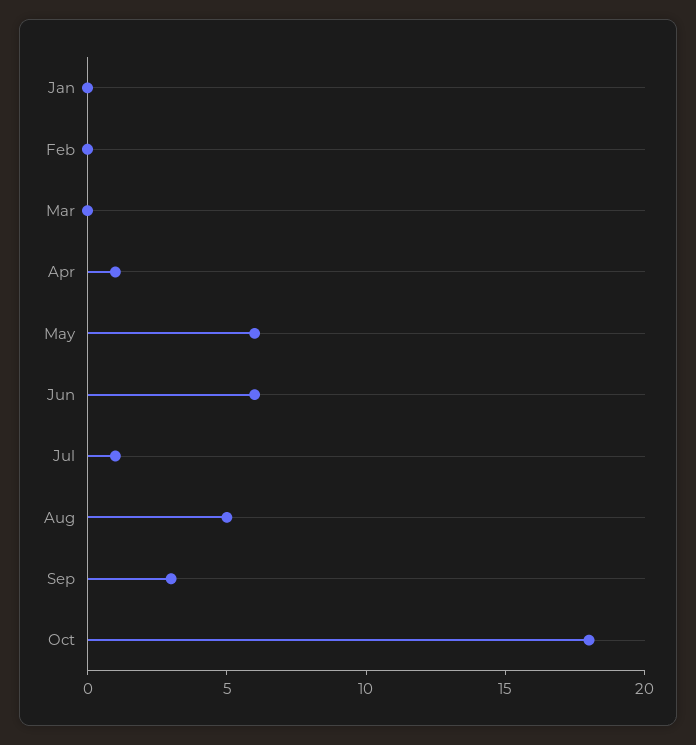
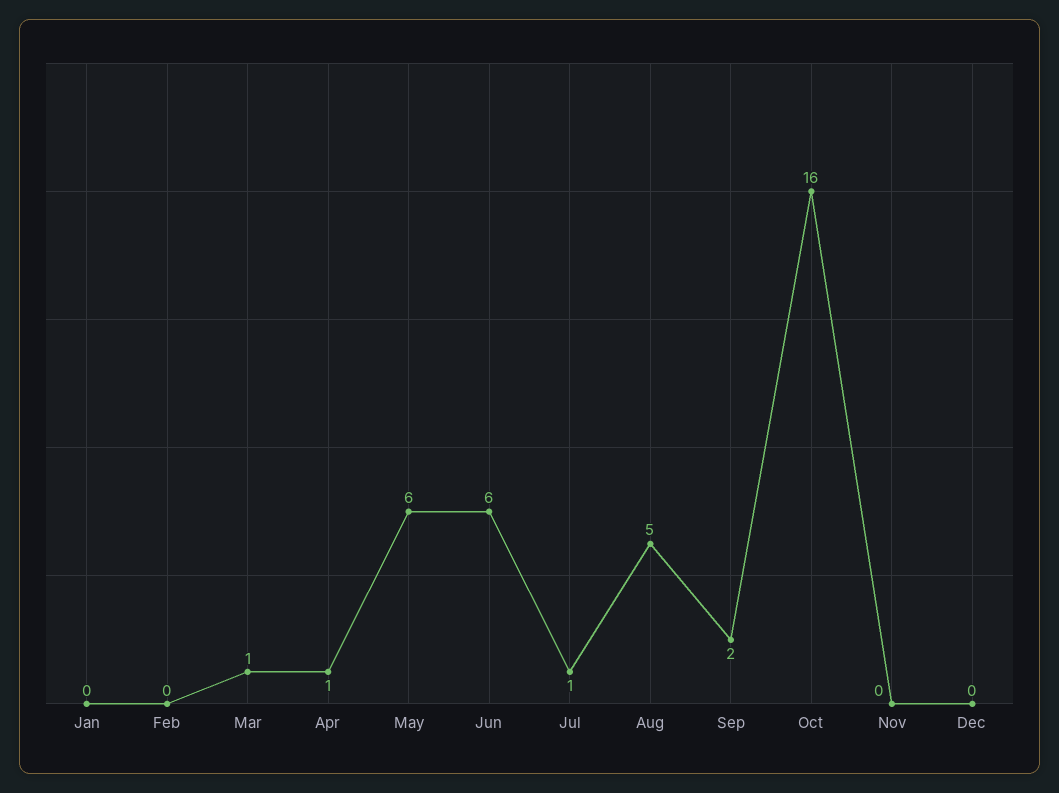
Mar: 0 -> 1
Sep: 3 -> 2
Oct: 18 -> 16
Nov: none -> 0
Dec: none -> 0

